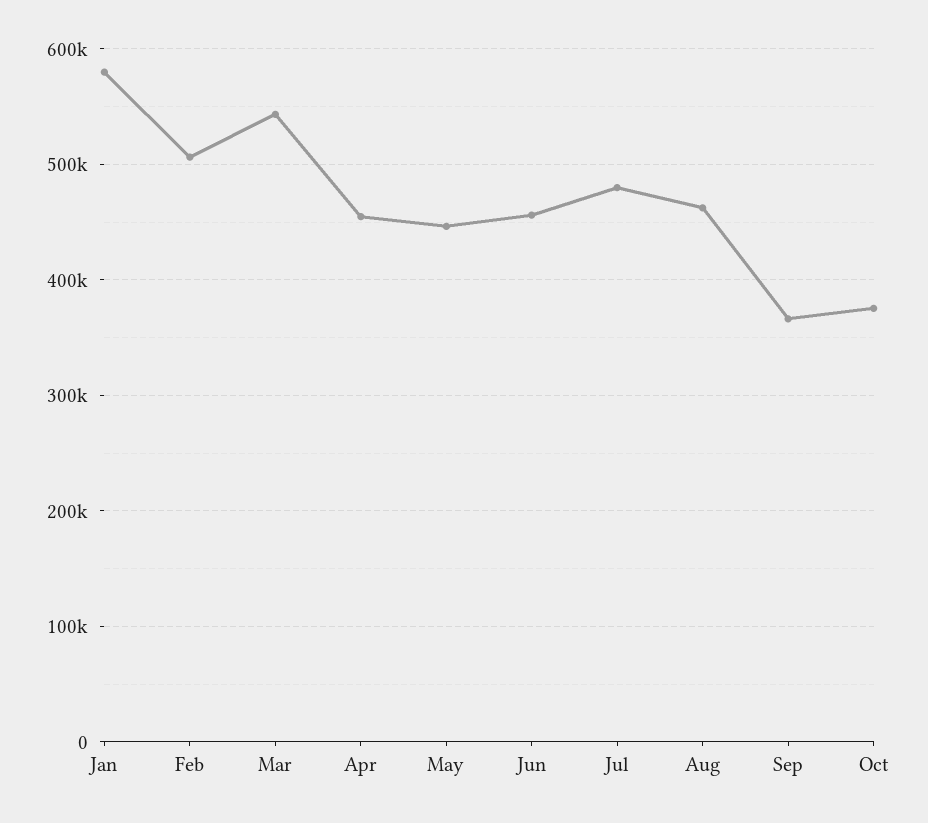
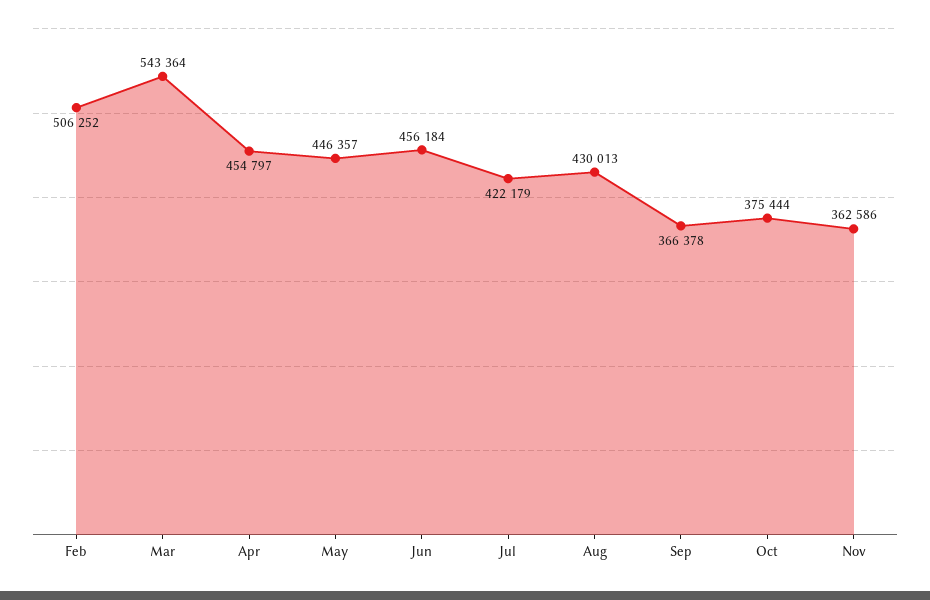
Jan: 580000 -> none
Jul: 480000 -> 422179
Aug: 460000 -> 430013
Nov: none -> 362586

